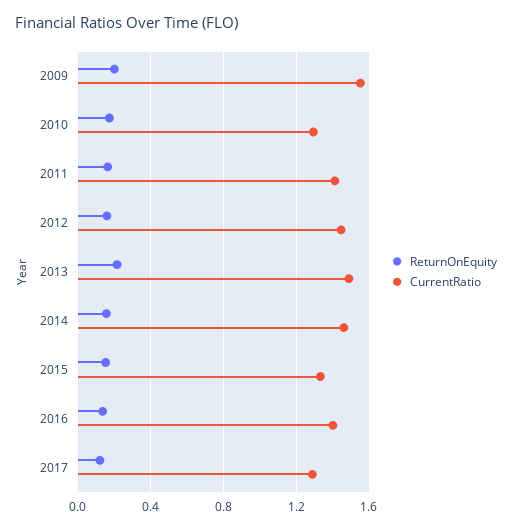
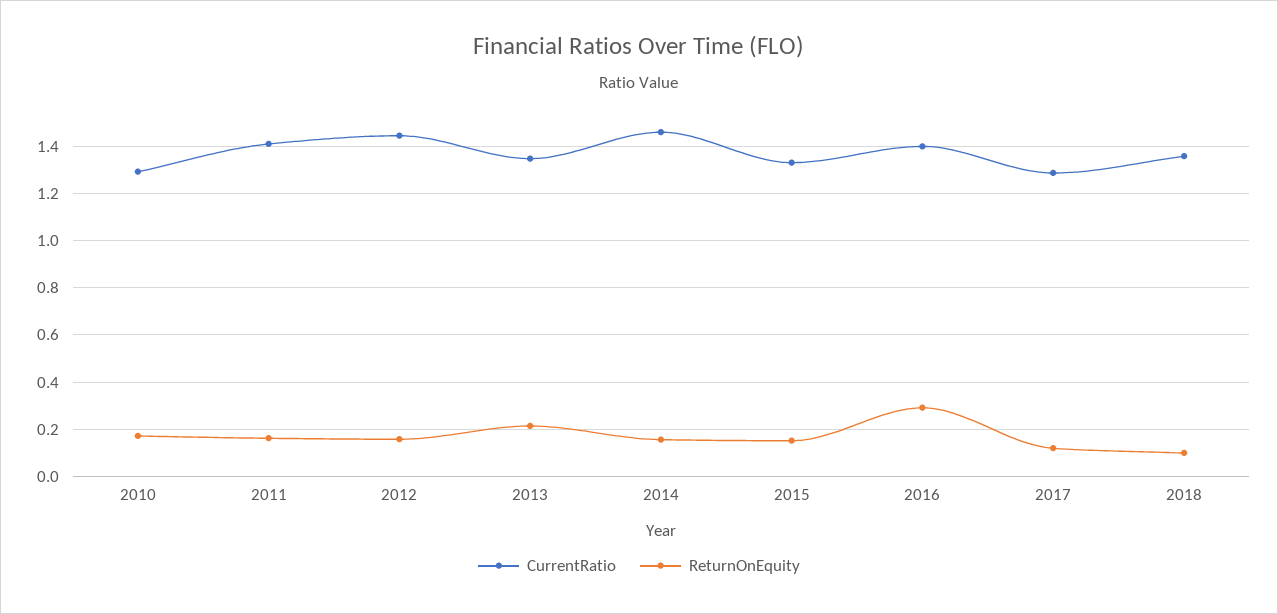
ReturnOnEquity, 2009: 0.2 -> none
CurrentRatio, 2009: 1.55 -> none
CurrentRatio, 2013: 1.5 -> 1.35
ReturnOnEquity, 2016: 0.15 -> 0.3
CurrentRatio, 2018: none -> 1.35
ReturnOnEquity, 2018: none -> 0.1

